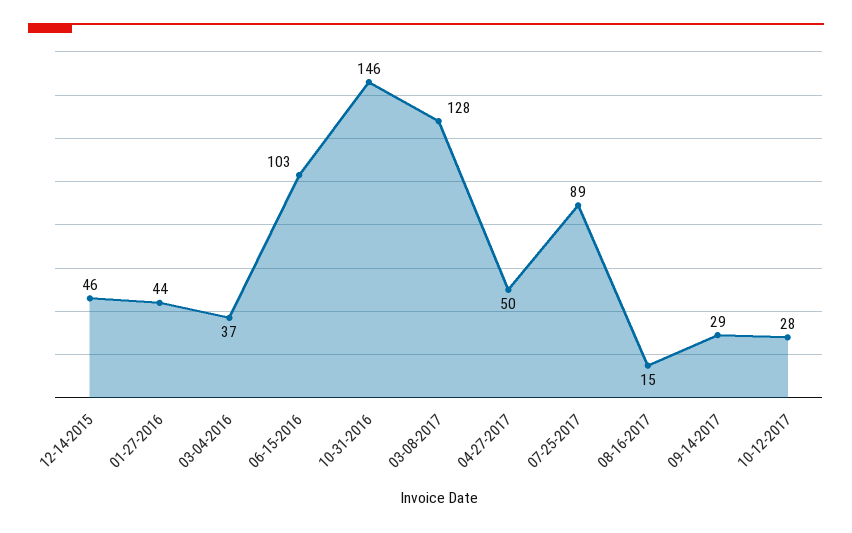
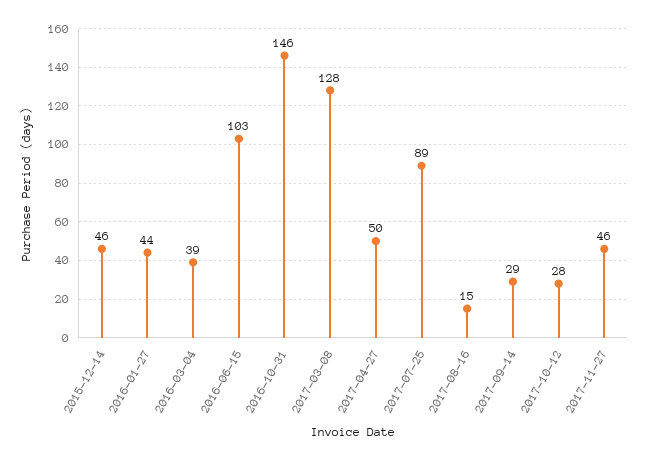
03-04-2016: 37 -> 39
2017-11-27: none -> 46

